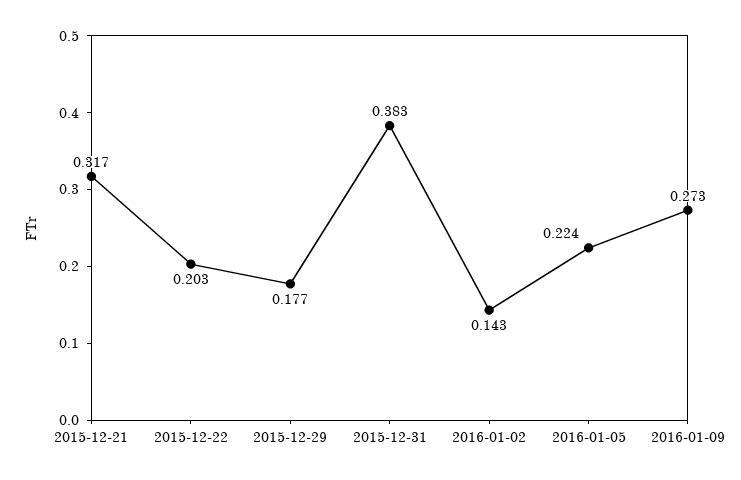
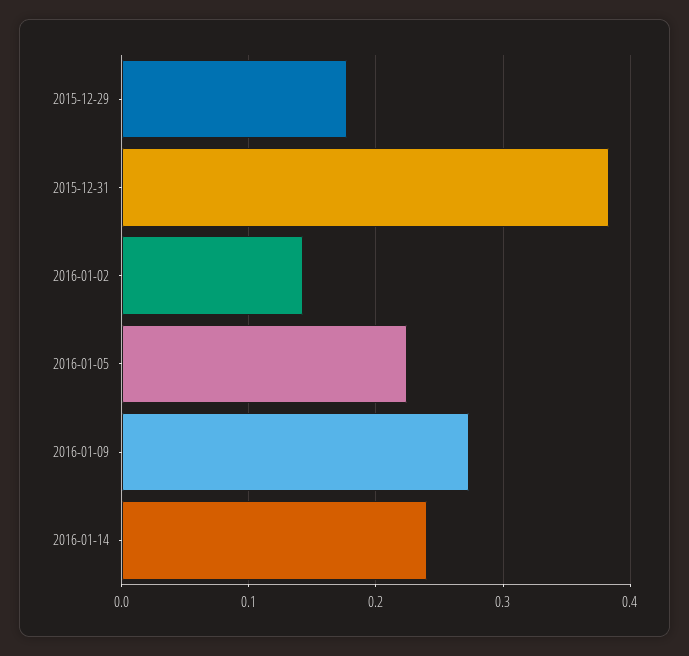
2015-12-21: 0.317 -> none
2015-12-22: 0.203 -> none
2016-01-14: none -> 0.24

